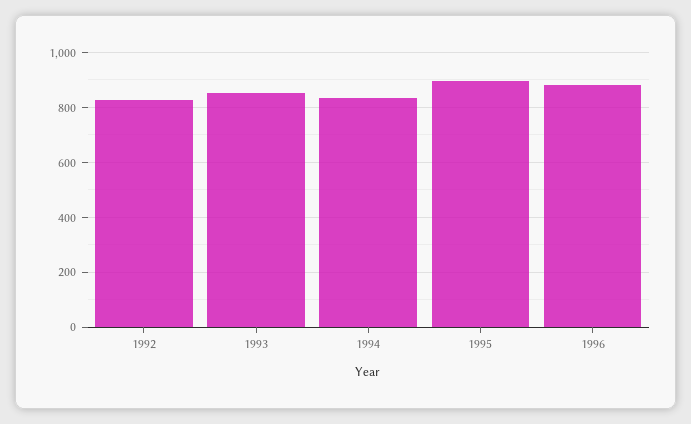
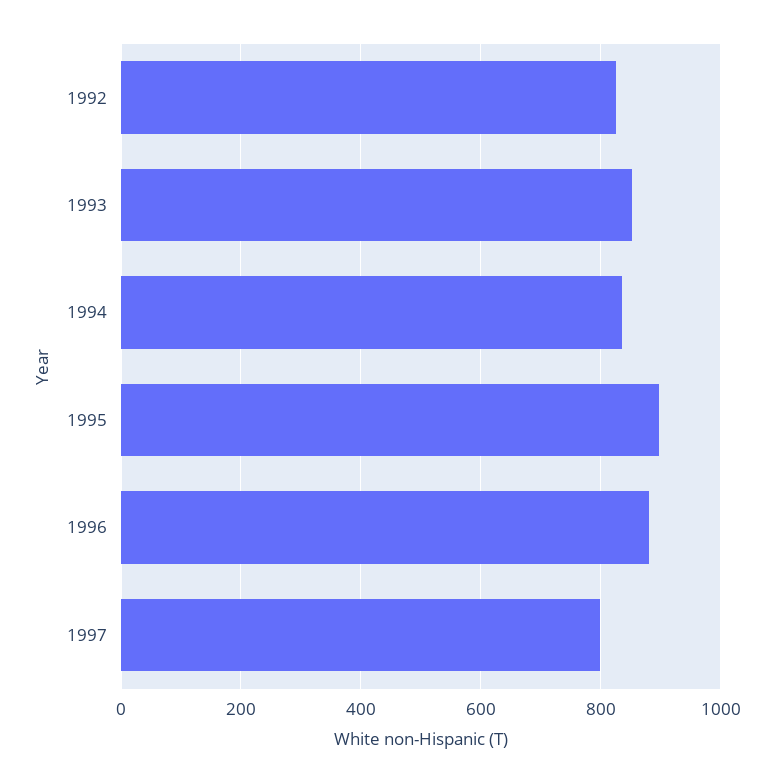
1997: none -> 800

